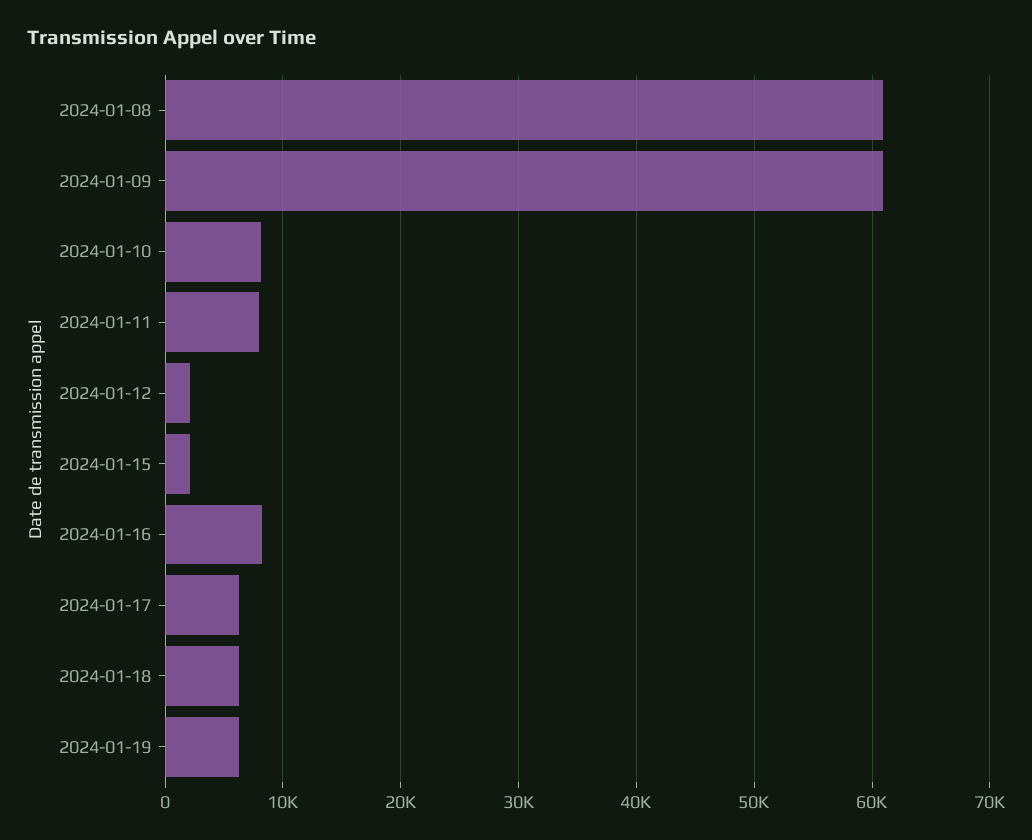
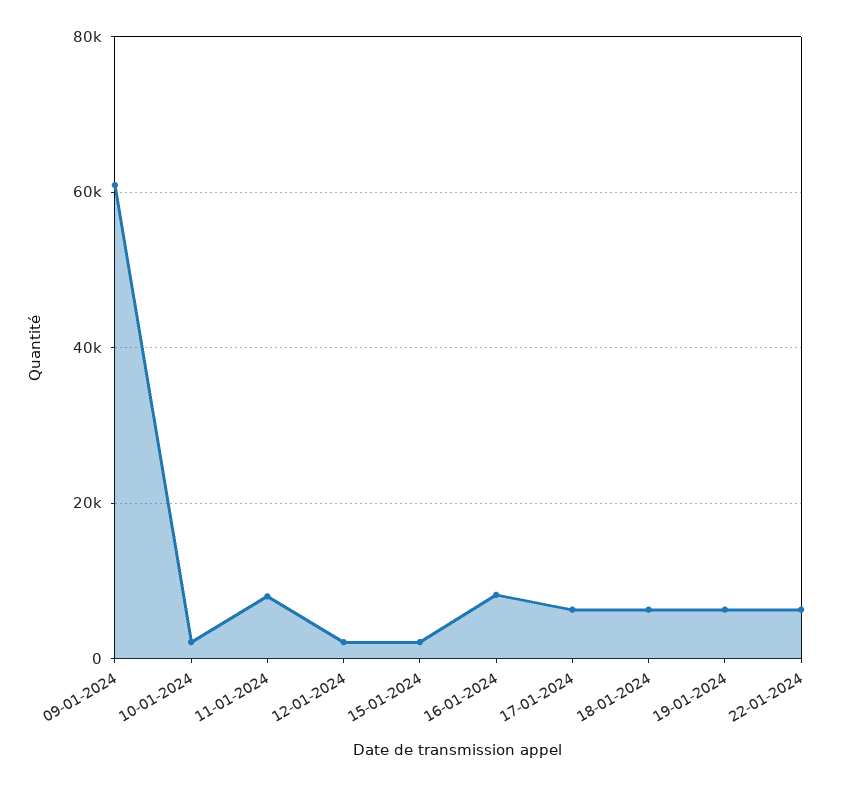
2024-01-08: 61000 -> none
2024-01-10: 8000 -> 2000
22-01-2024: none -> 6000

